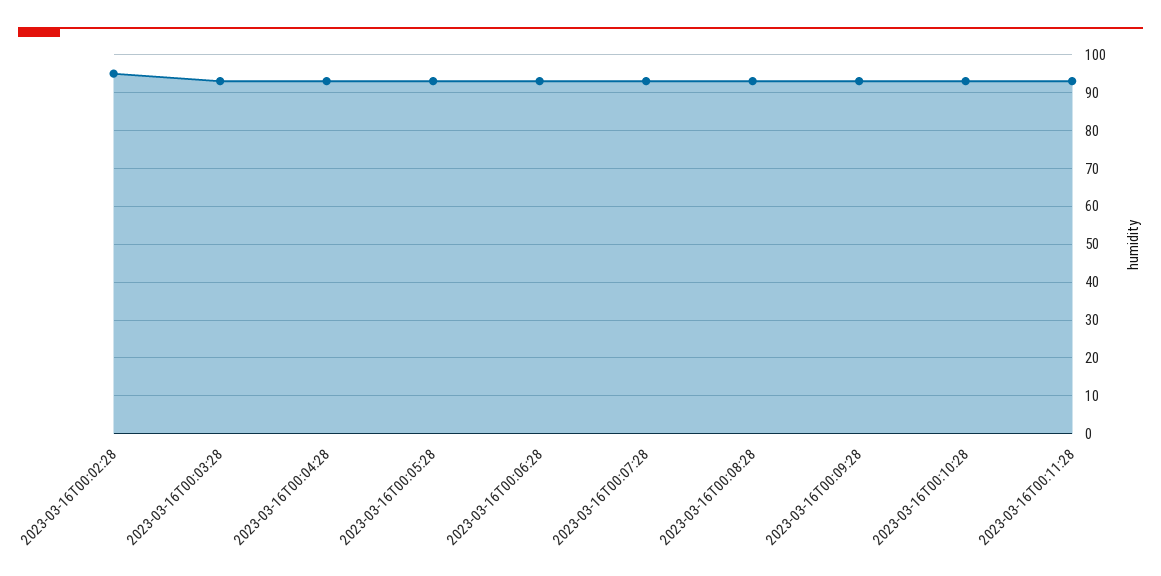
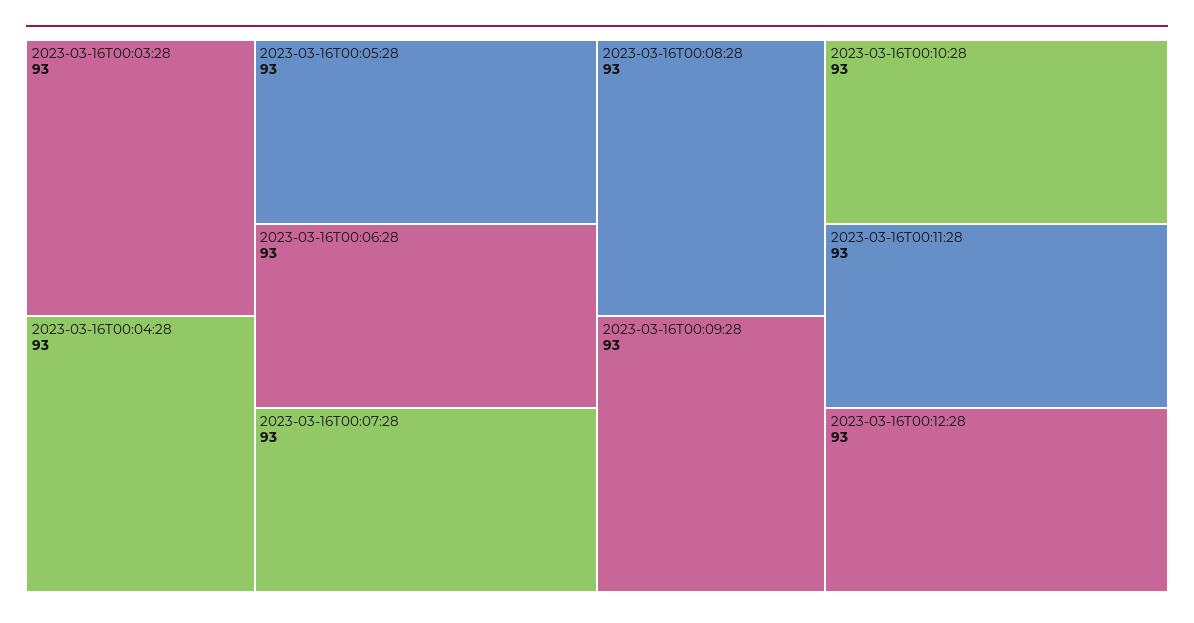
2023-03-16T00:02:28: 95 -> none
2023-03-16T00:12:28: none -> 93

